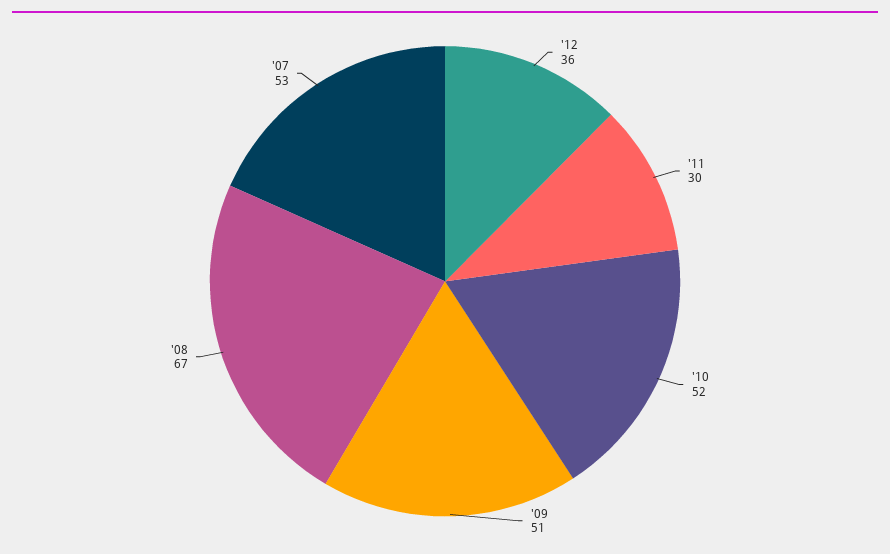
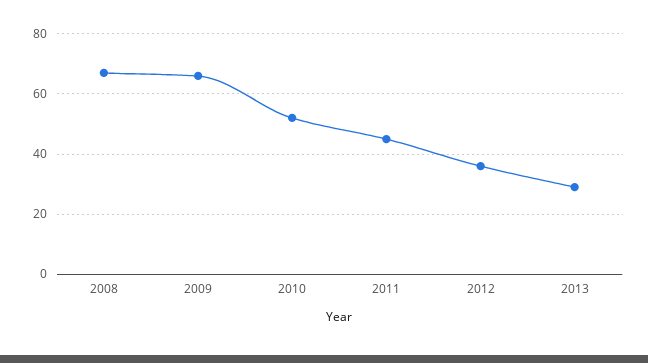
'11: 30 -> 45
'09: 51 -> 65
'07: 53 -> none
2013: none -> 30

